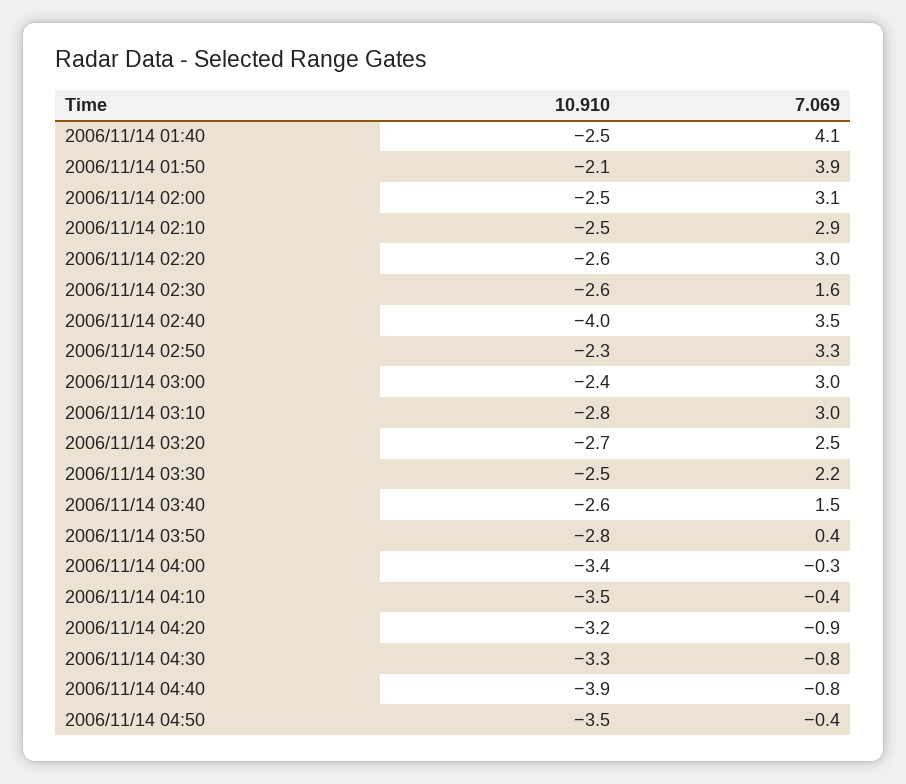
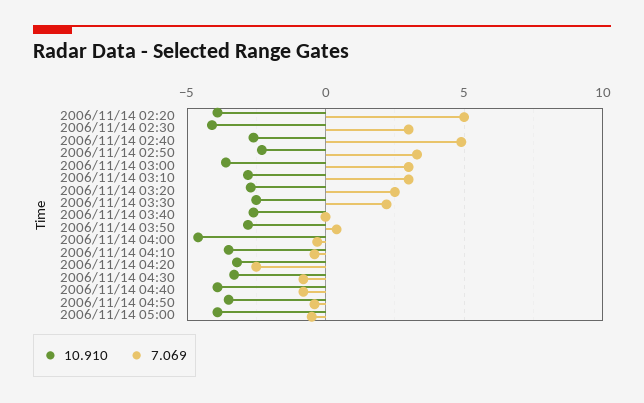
10.910, 2006/11/14 01:40: -2.5 -> none
7.069, 2006/11/14 01:40: 4.1 -> none
10.910, 2006/11/14 01:50: -2.1 -> none
7.069, 2006/11/14 01:50: 3.9 -> none
10.910, 2006/11/14 02:00: -2.5 -> none
7.069, 2006/11/14 02:00: 3.1 -> none
10.910, 2006/11/14 02:10: -2.5 -> none
7.069, 2006/11/14 02:10: 2.9 -> none
10.910, 2006/11/14 02:20: -2.6 -> -4
7.069, 2006/11/14 02:20: 3 -> 5
10.910, 2006/11/14 02:30: -2.6 -> -4
7.069, 2006/11/14 02:30: 1.6 -> 3
10.910, 2006/11/14 02:40: -4 -> -2.5
7.069, 2006/11/14 02:40: 3.5 -> 5
10.910, 2006/11/14 03:00: -2.4 -> -3.5
7.069, 2006/11/14 03:40: 1.5 -> 0
10.910, 2006/11/14 04:00: -3.4 -> -4.5
7.069, 2006/11/14 04:20: -0.9 -> -2.5
10.910, 2006/11/14 05:00: none -> -4
7.069, 2006/11/14 05:00: none -> -0.5

